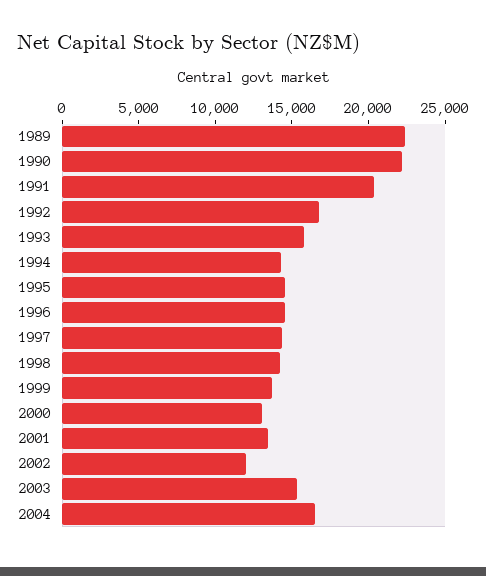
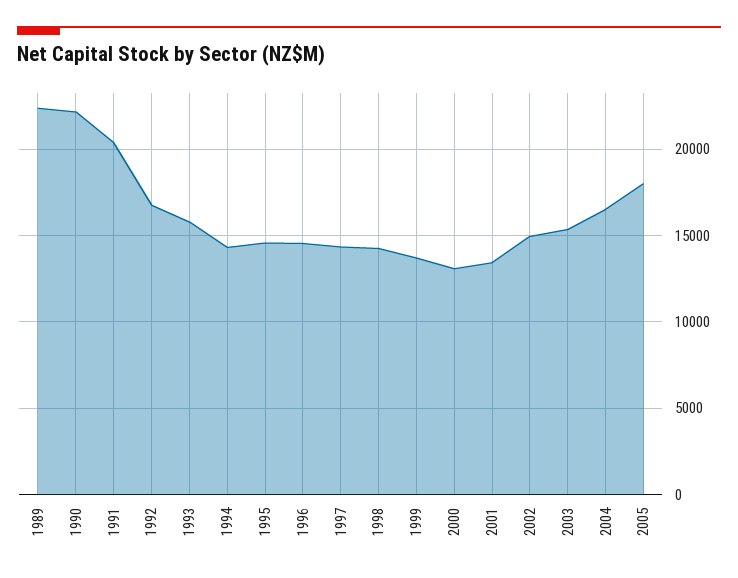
2002: 12000 -> 15000
2005: none -> 18000

